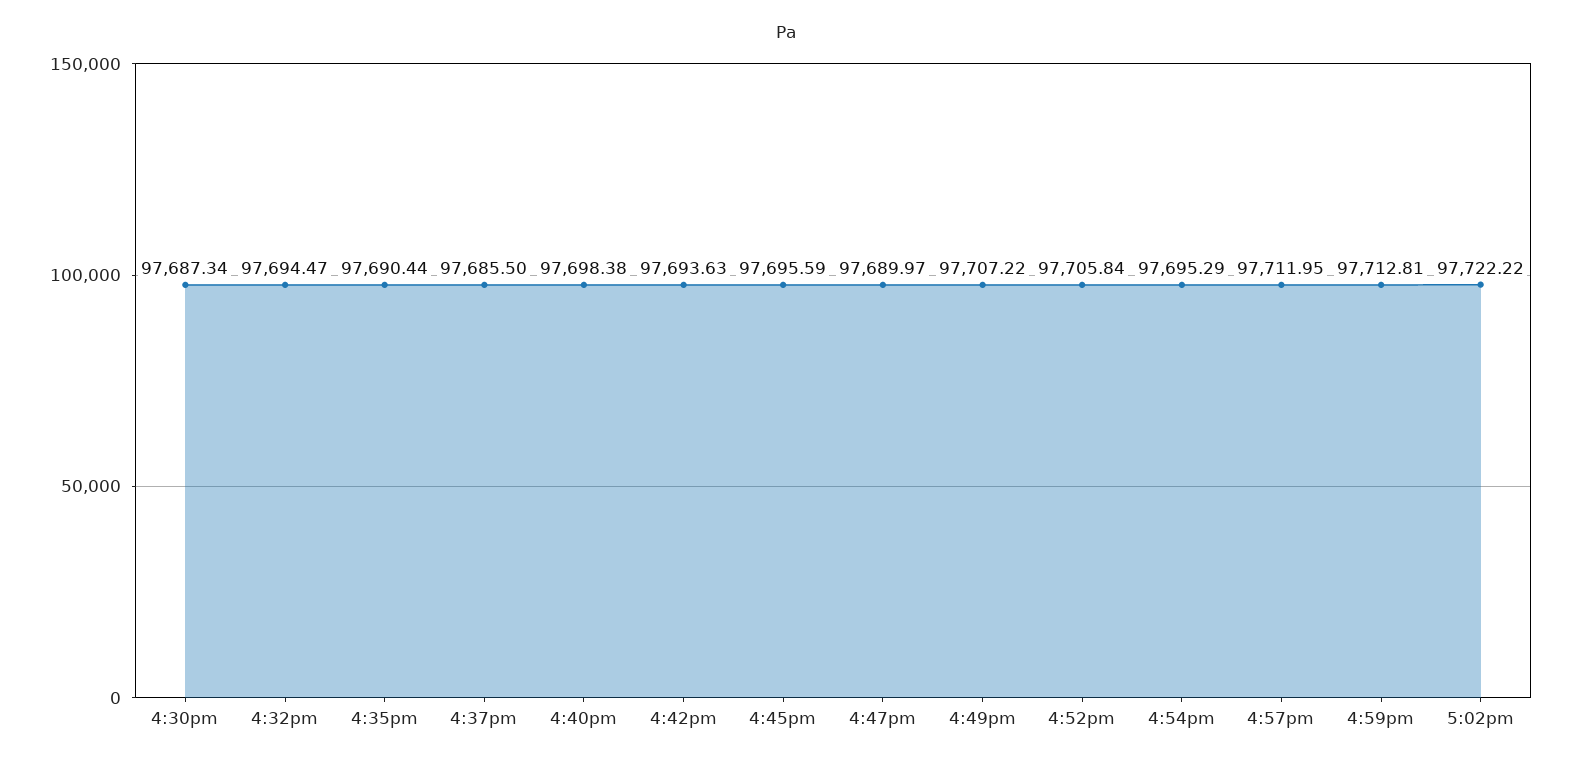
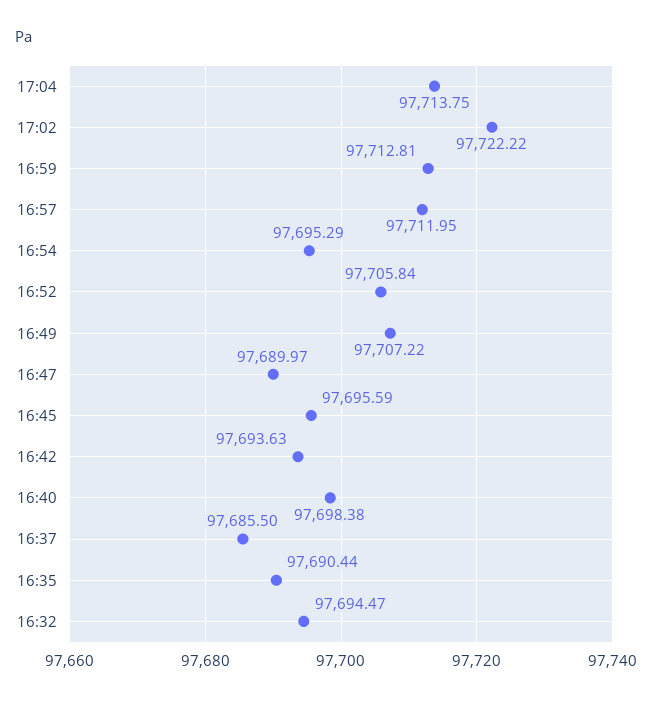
4:30pm: 97687.34 -> none
17:04: none -> 97713.75

